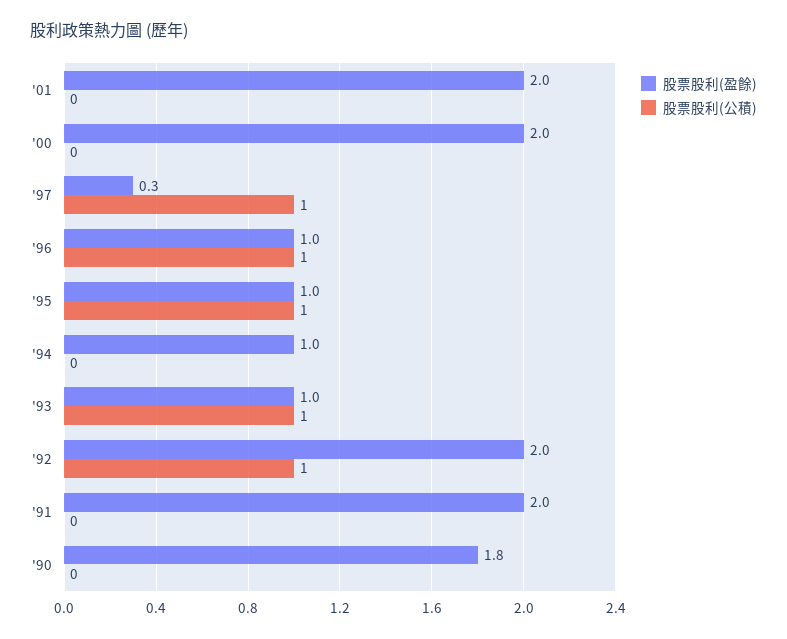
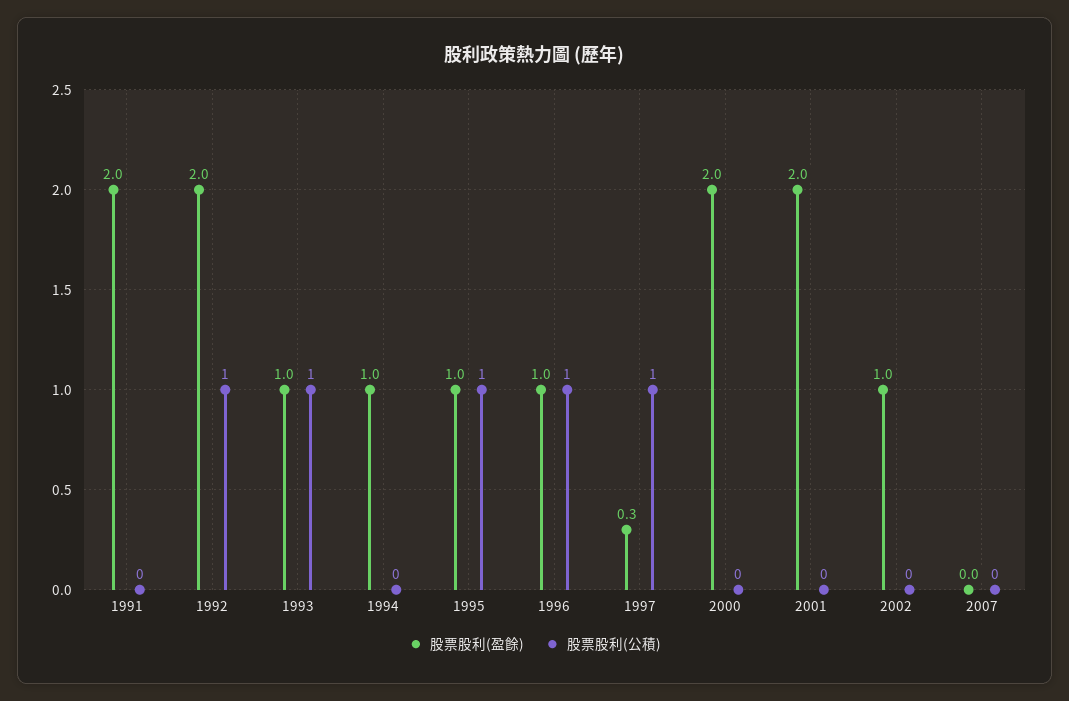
股票股利(盈餘), '90: 1.8 -> none
股票股利(公積), '90: 0 -> none
股票股利(盈餘), 2002: none -> 1
股票股利(公積), 2002: none -> 0
股票股利(盈餘), 2007: none -> 0
股票股利(公積), 2007: none -> 0

